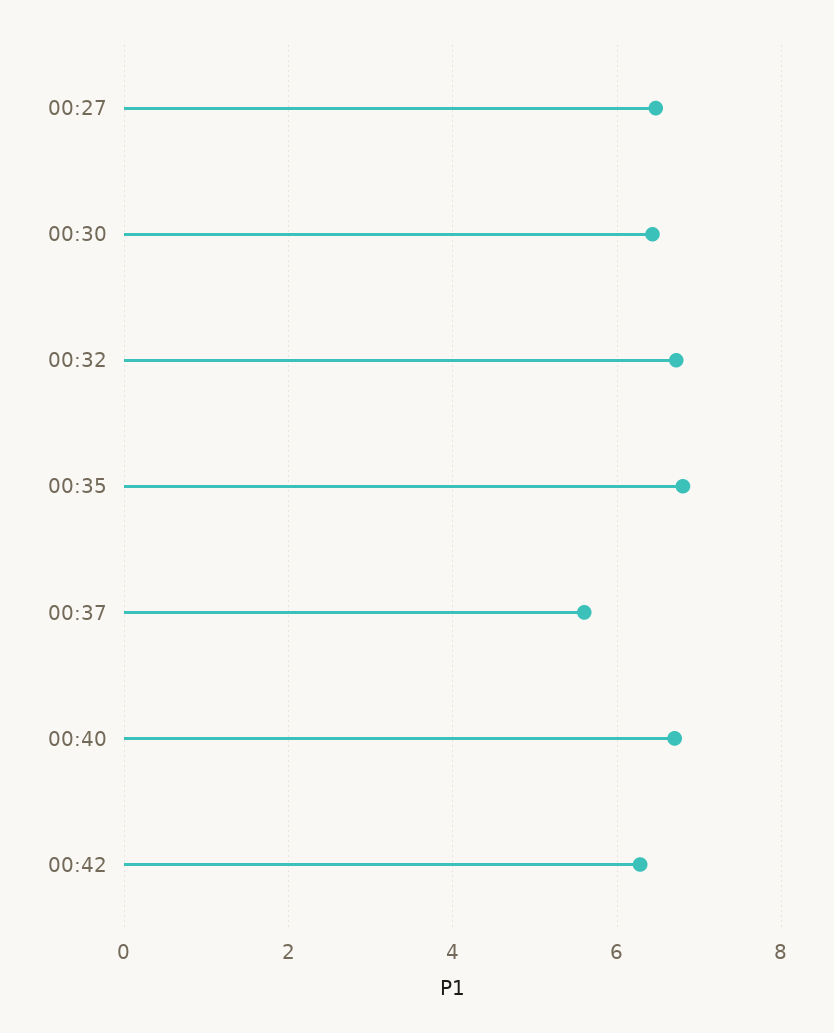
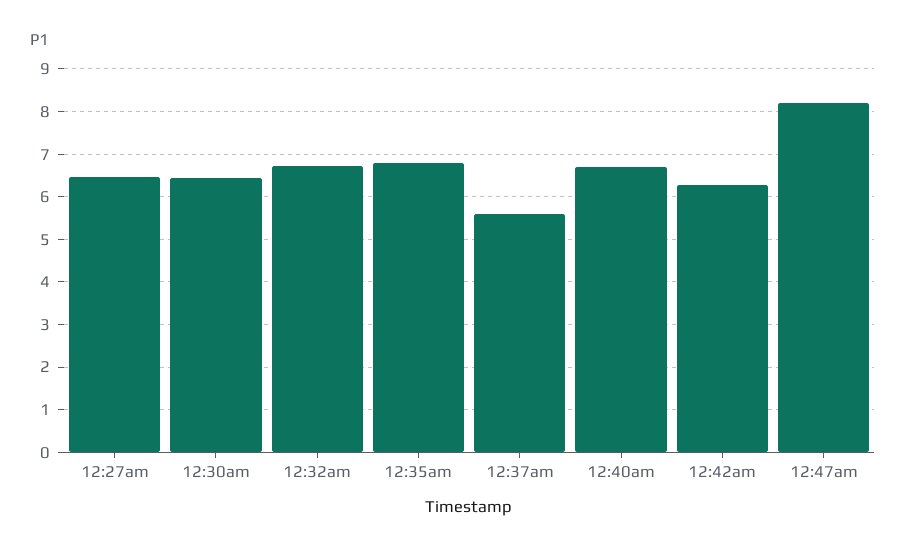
12:47am: none -> 8.2

